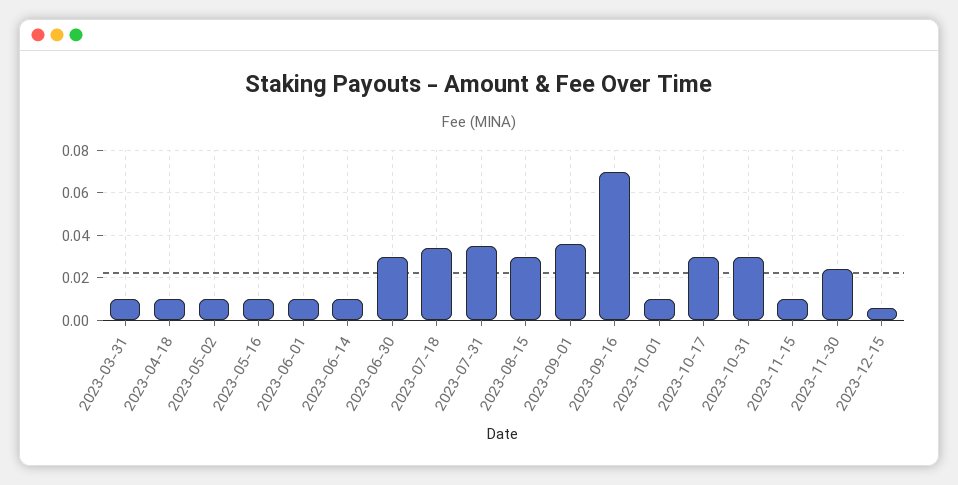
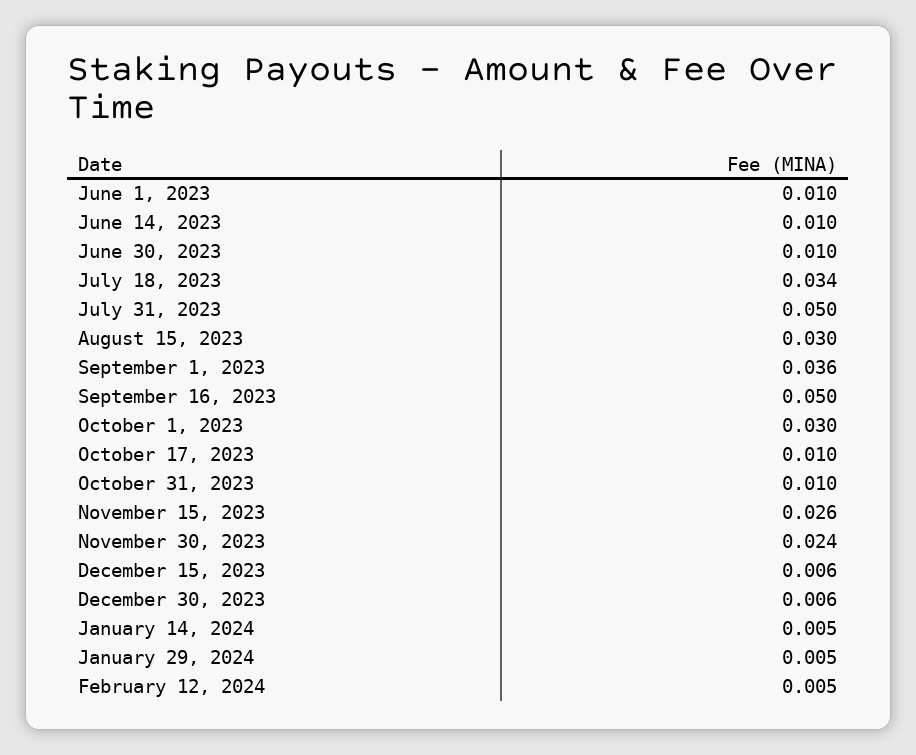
2023-03-31: 0.01 -> none
2023-04-18: 0.01 -> none
2023-05-02: 0.01 -> none
2023-05-16: 0.01 -> none
2023-06-30: 0.03 -> 0.01
2023-07-31: 0.035 -> 0.05
2023-09-16: 0.07 -> 0.05
2023-10-01: 0.01 -> 0.03
2023-10-17: 0.03 -> 0.01
2023-10-31: 0.03 -> 0.01
2023-11-15: 0.01 -> 0.026
December 30, 2023: none -> 0.006
January 14, 2024: none -> 0.005
January 29, 2024: none -> 0.005
February 12, 2024: none -> 0.005

